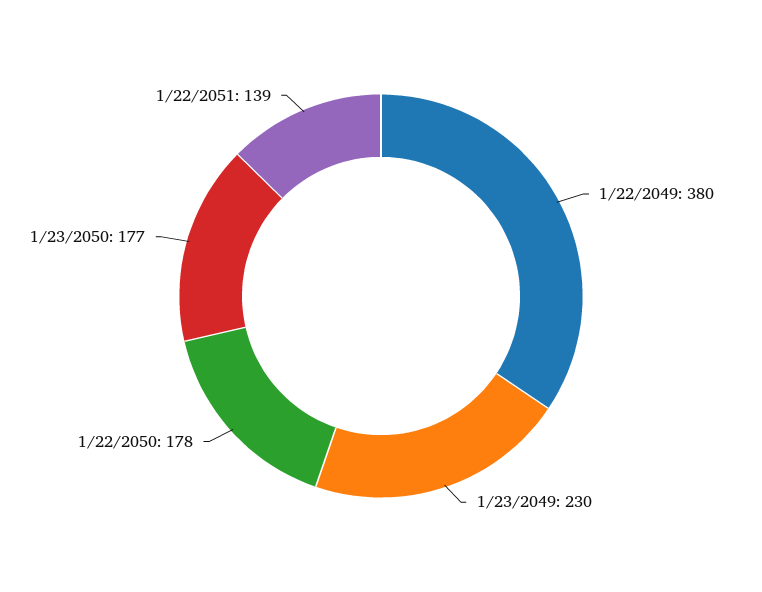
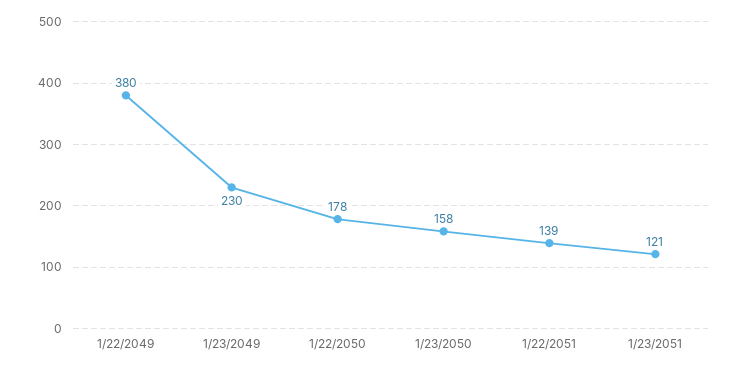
1/23/2050: 177 -> 158
1/23/2051: none -> 121

